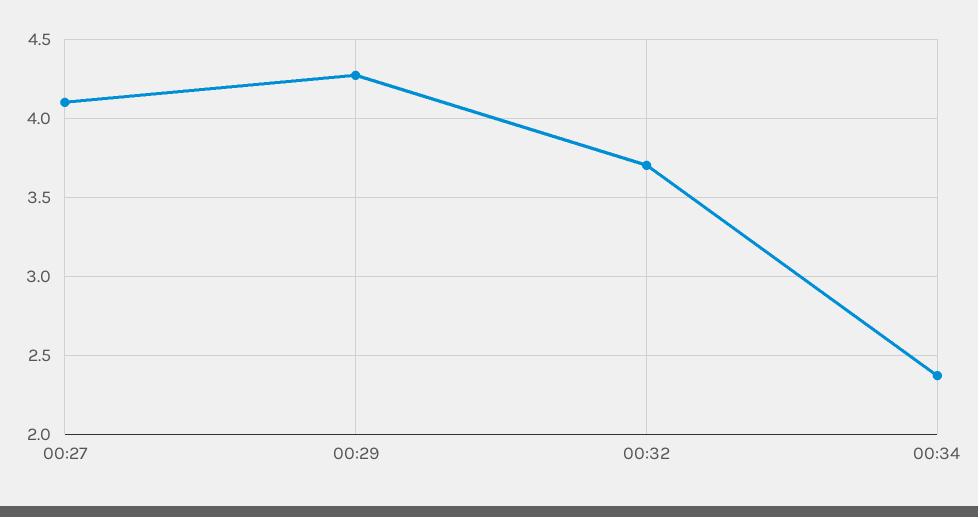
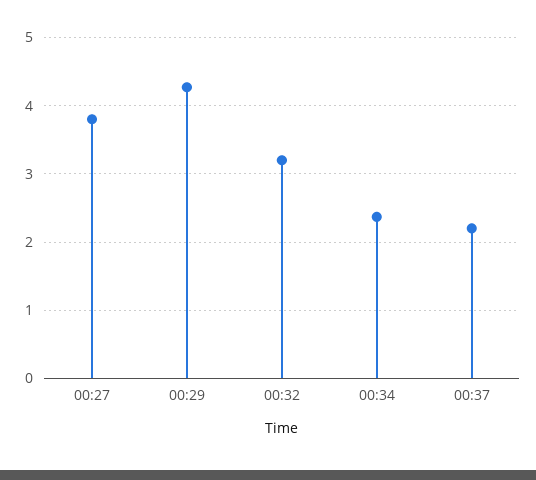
00:27: 4.1 -> 3.8
00:32: 3.7 -> 3.2
00:37: none -> 2.2

